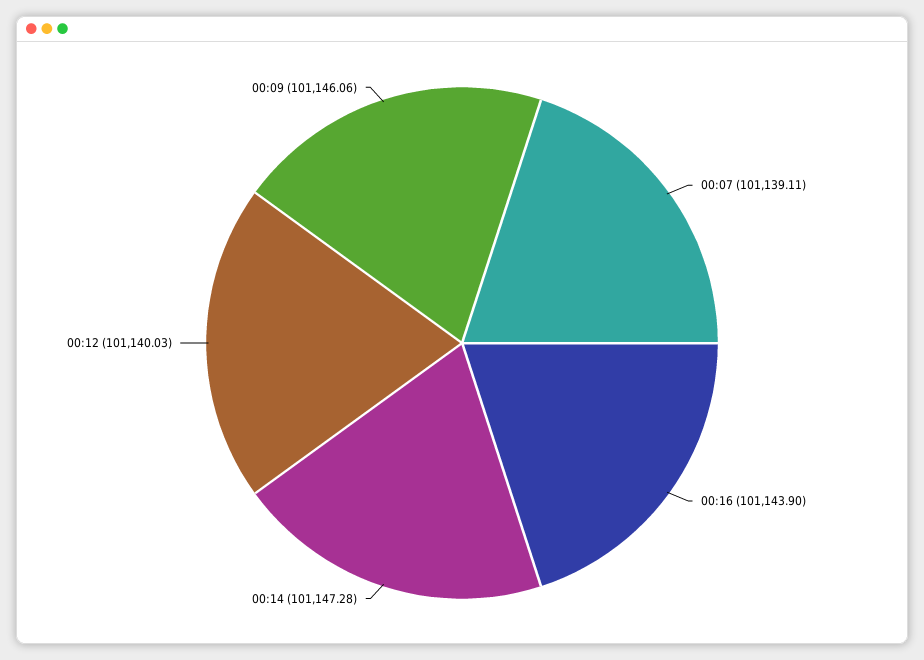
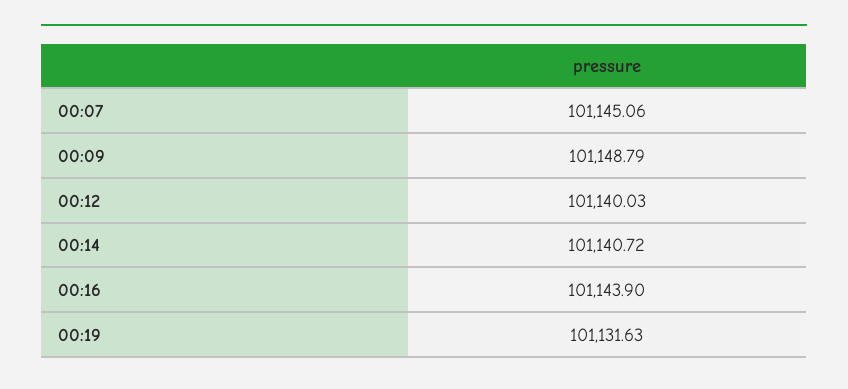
00:07: 101139.11 -> 101145.06
00:14: 101147.28 -> 101140.72
00:09: 101146.06 -> 101148.79
00:19: none -> 101131.63

